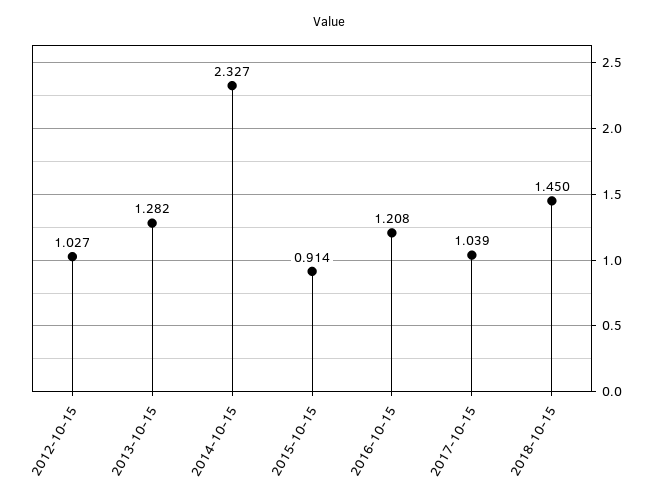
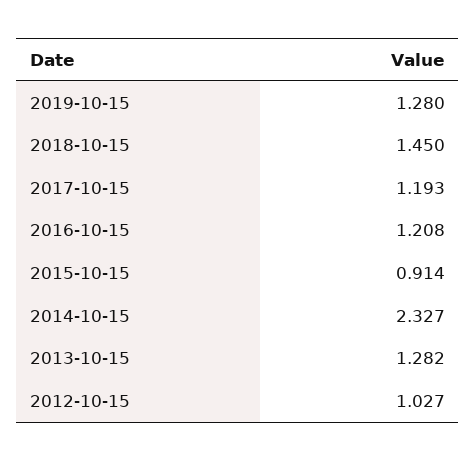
2017-10-15: 1.039 -> 1.193
2019-10-15: none -> 1.28

